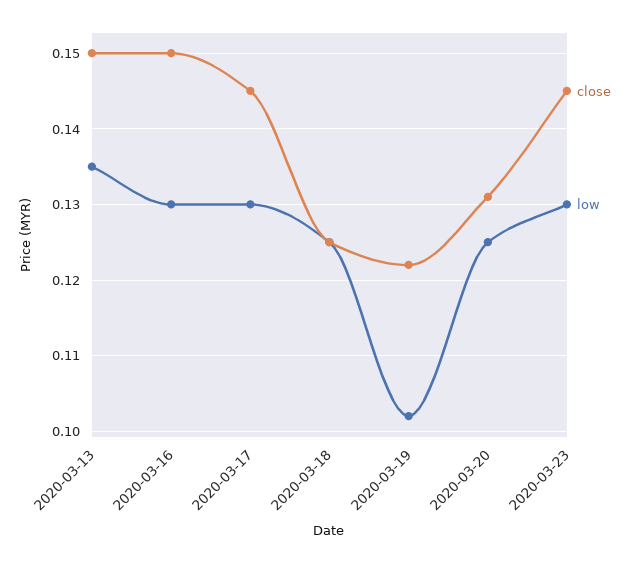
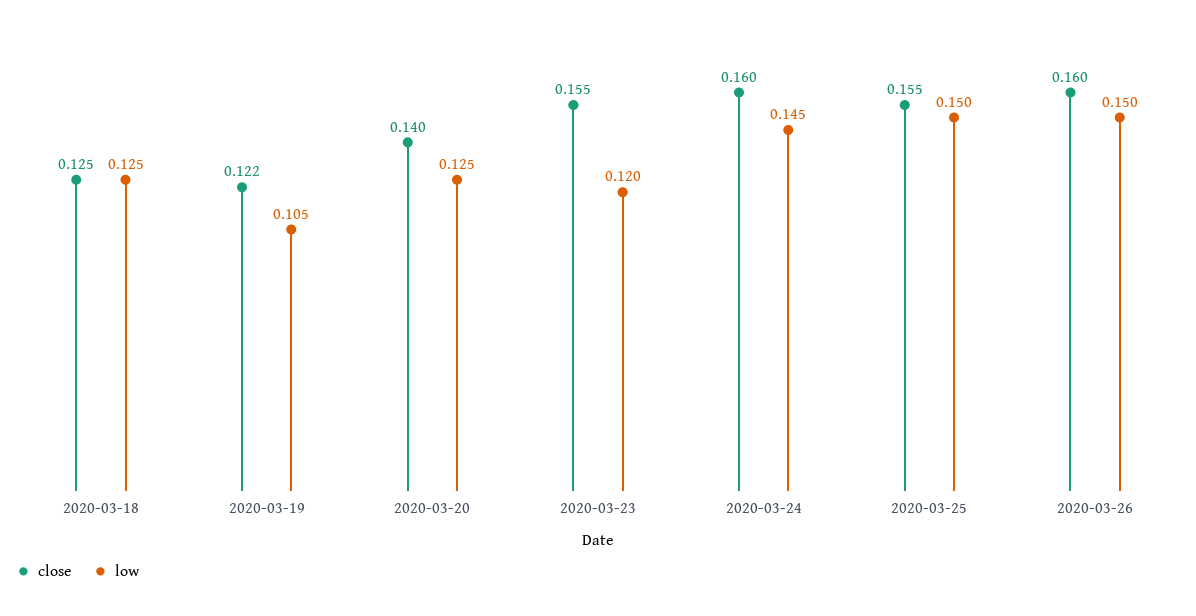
close, 2020-03-13: 0.15 -> none
low, 2020-03-13: 0.135 -> none
close, 2020-03-16: 0.15 -> none
low, 2020-03-16: 0.13 -> none
close, 2020-03-17: 0.145 -> none
low, 2020-03-17: 0.13 -> none
low, 2020-03-19: 0.102 -> 0.105
close, 2020-03-20: 0.131 -> 0.14
close, 2020-03-23: 0.145 -> 0.155
low, 2020-03-23: 0.13 -> 0.12
close, 2020-03-24: none -> 0.16
low, 2020-03-24: none -> 0.145
close, 2020-03-25: none -> 0.155
low, 2020-03-25: none -> 0.15
close, 2020-03-26: none -> 0.16
low, 2020-03-26: none -> 0.15

